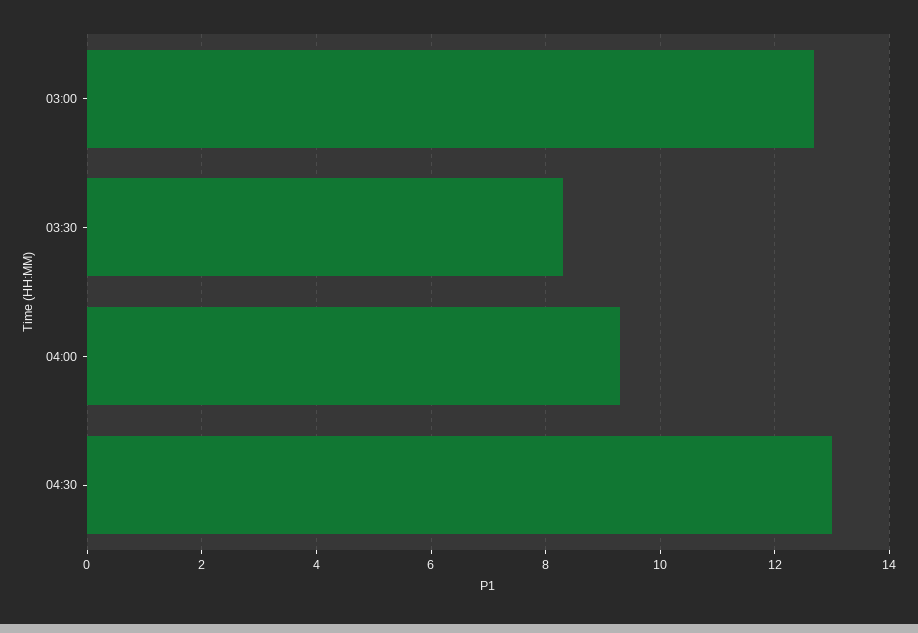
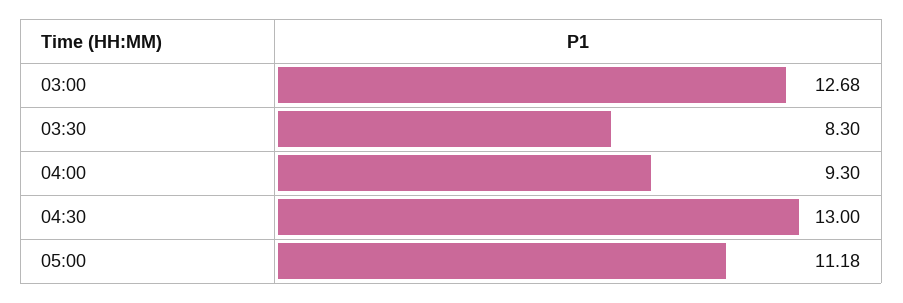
05:00: none -> 11.18

